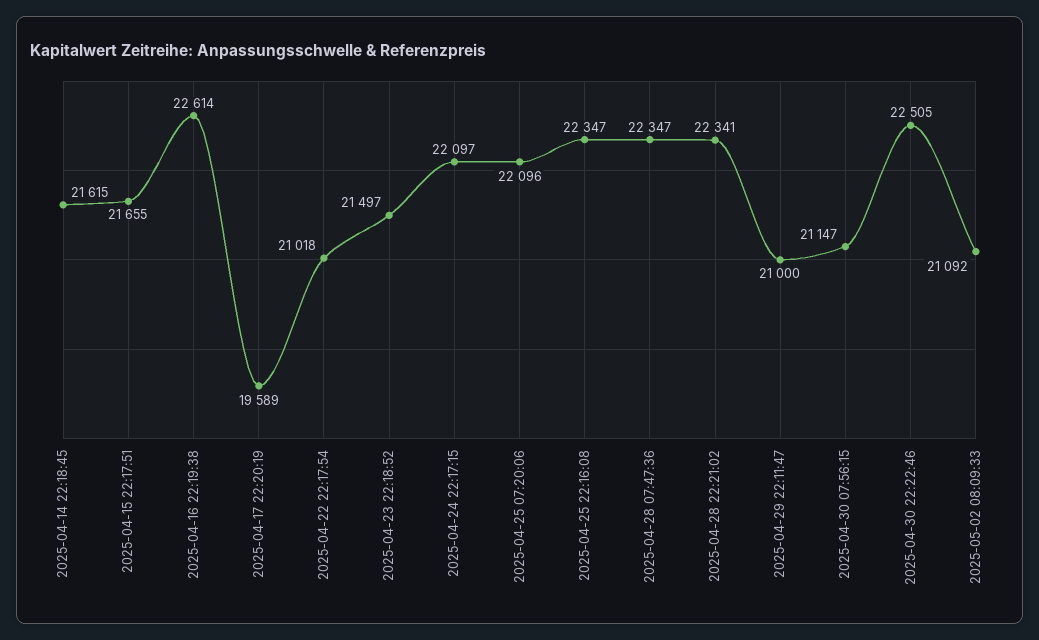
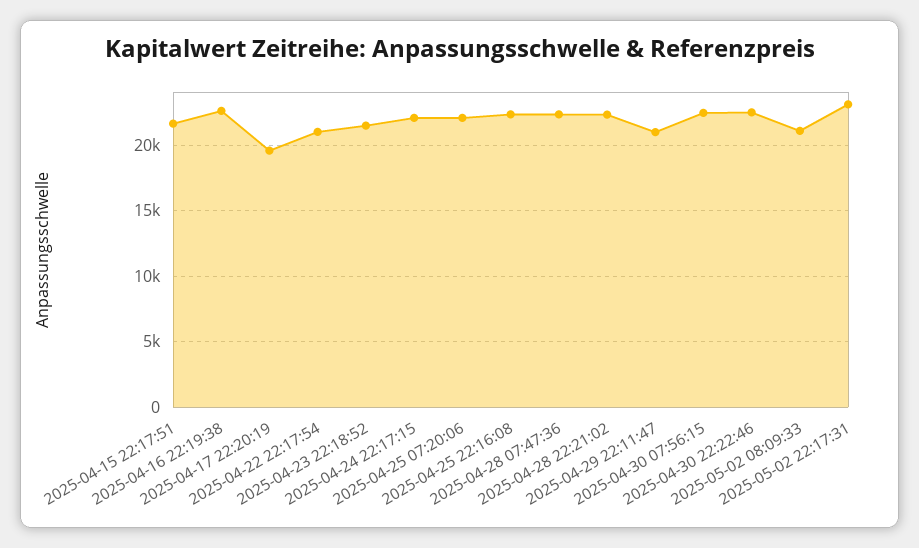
2025-04-14 22:18:45: 21615 -> none
2025-04-30 07:56:15: 21147 -> 22500
2025-05-02 22:17:31: none -> 23000

